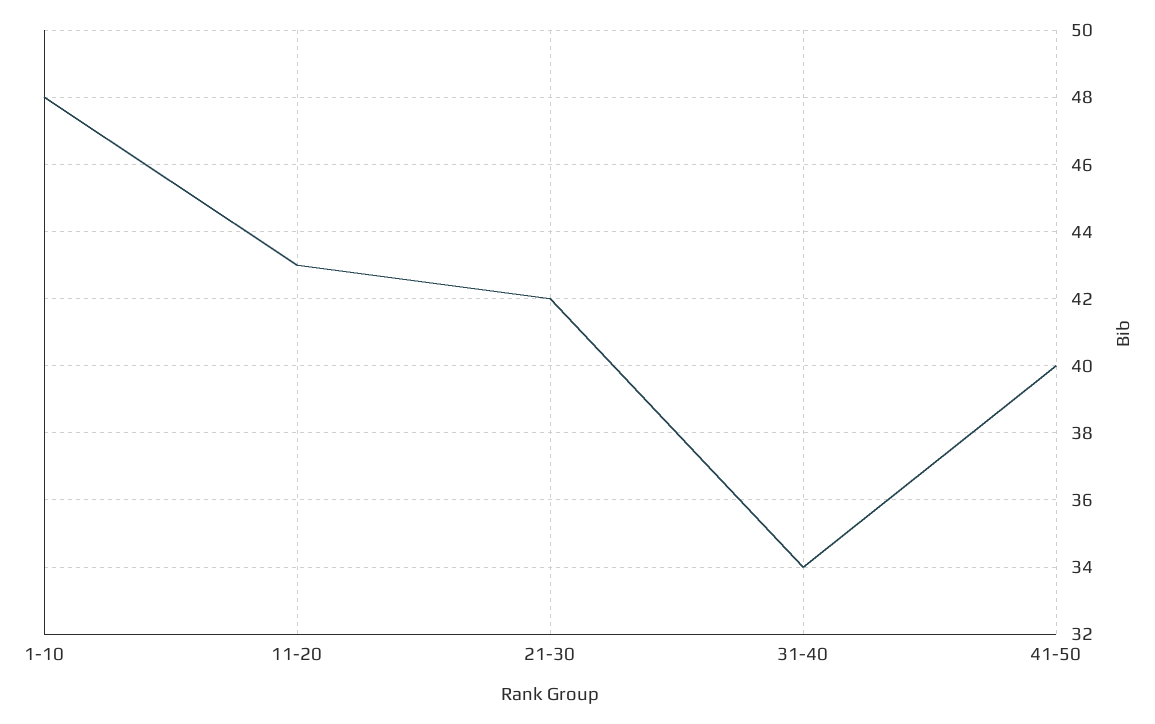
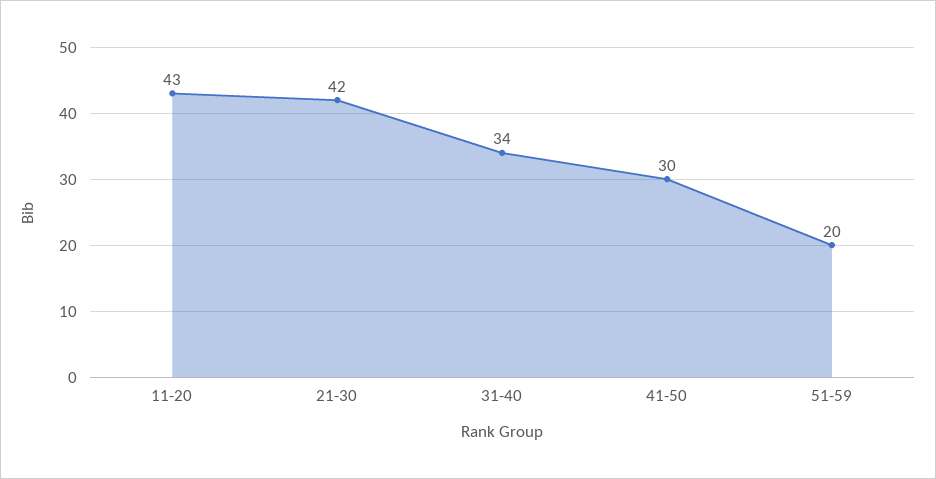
1-10: 48 -> none
41-50: 40 -> 30
51-59: none -> 20

